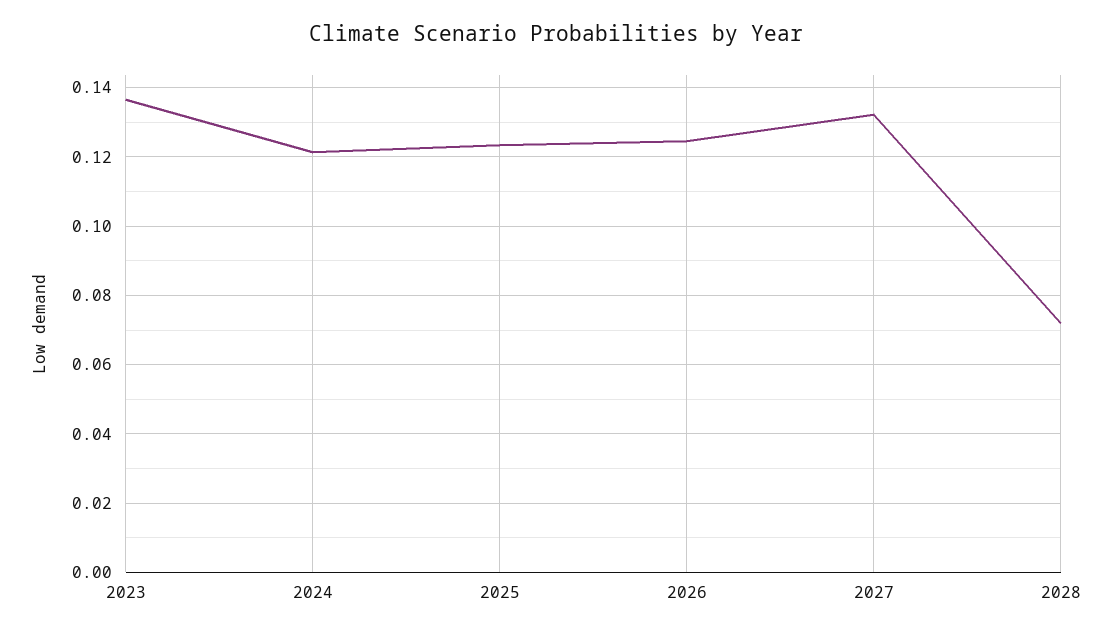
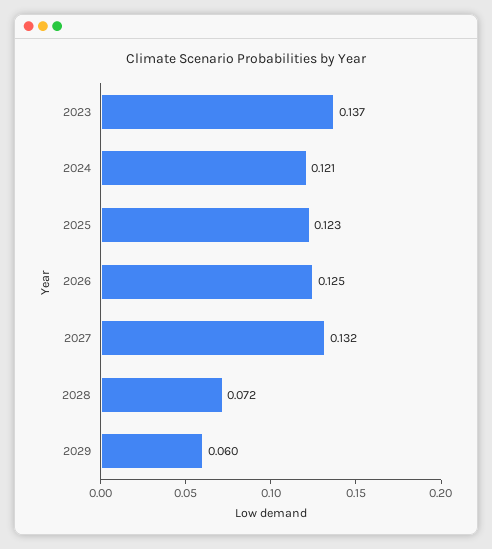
2029: none -> 0.06

